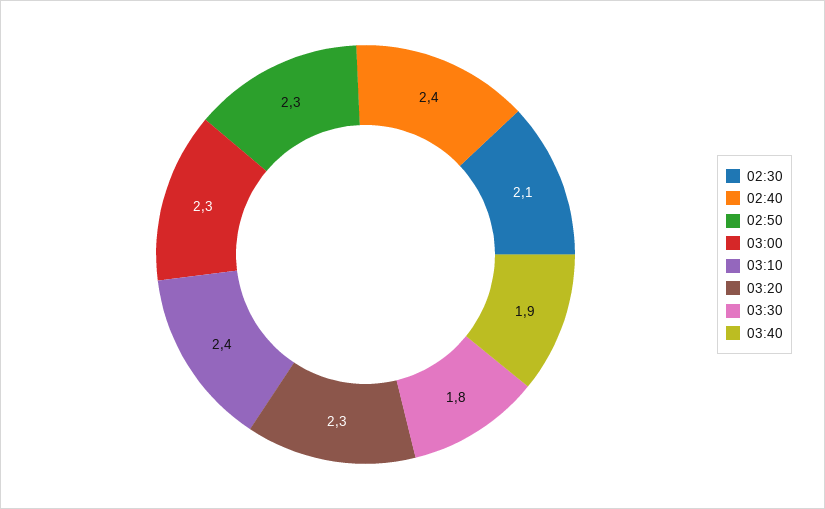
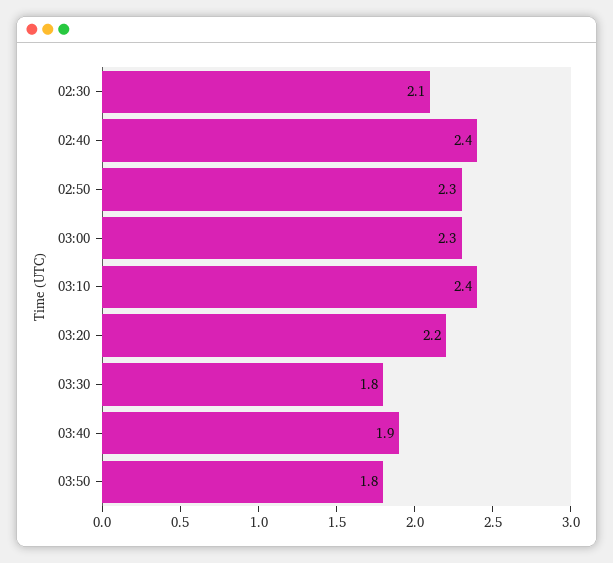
03:20: 2.3 -> 2.2
03:50: none -> 1.8

